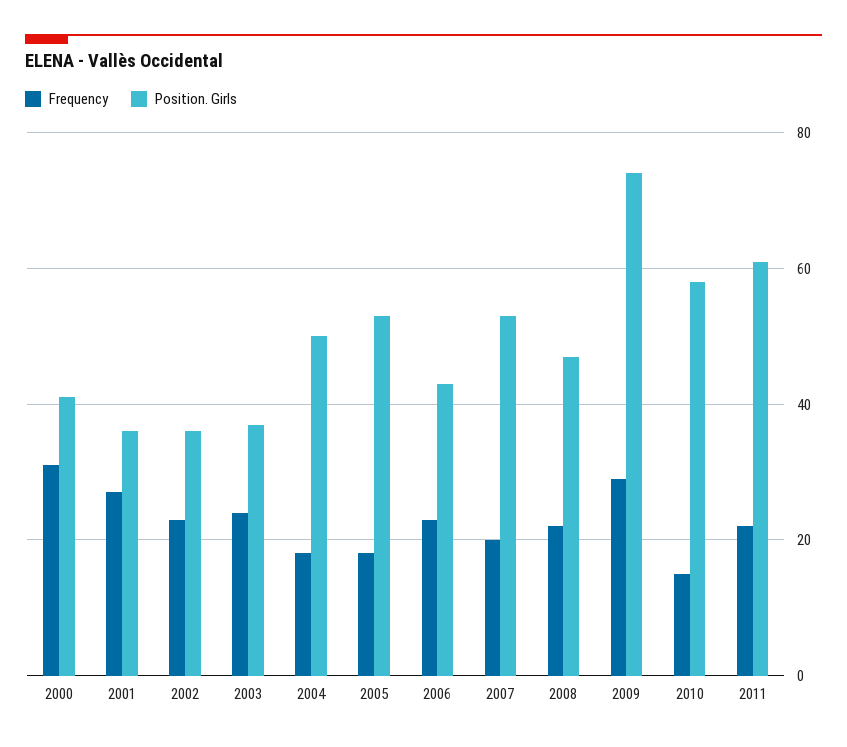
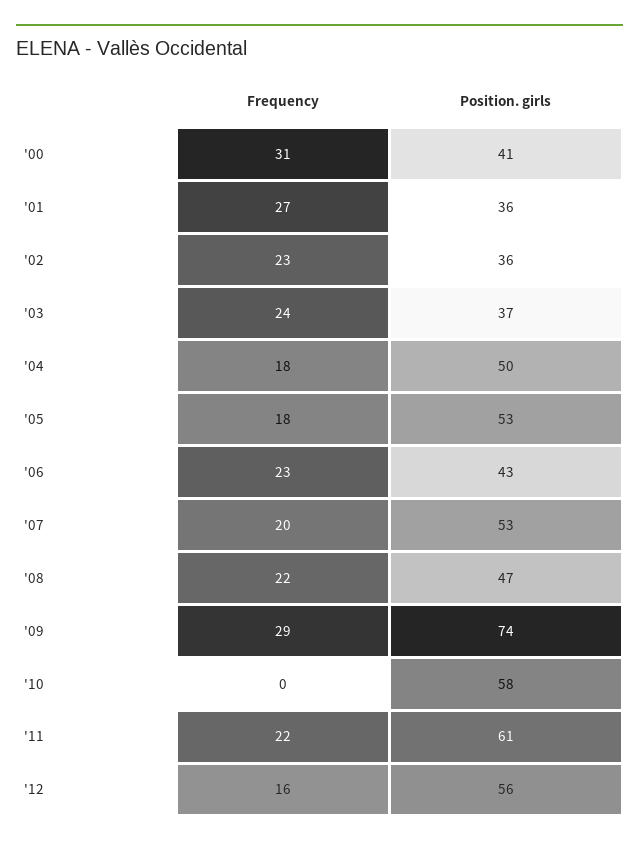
Frequency, 2010: 15 -> 0
Frequency, '12: none -> 16
Position. Girls, '12: none -> 56

